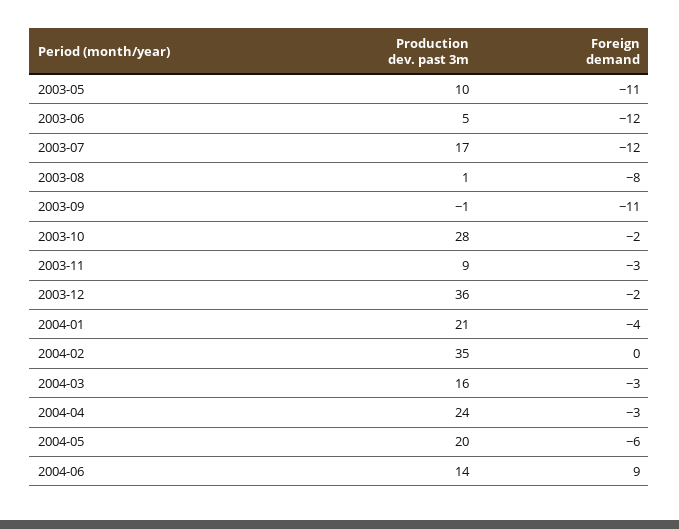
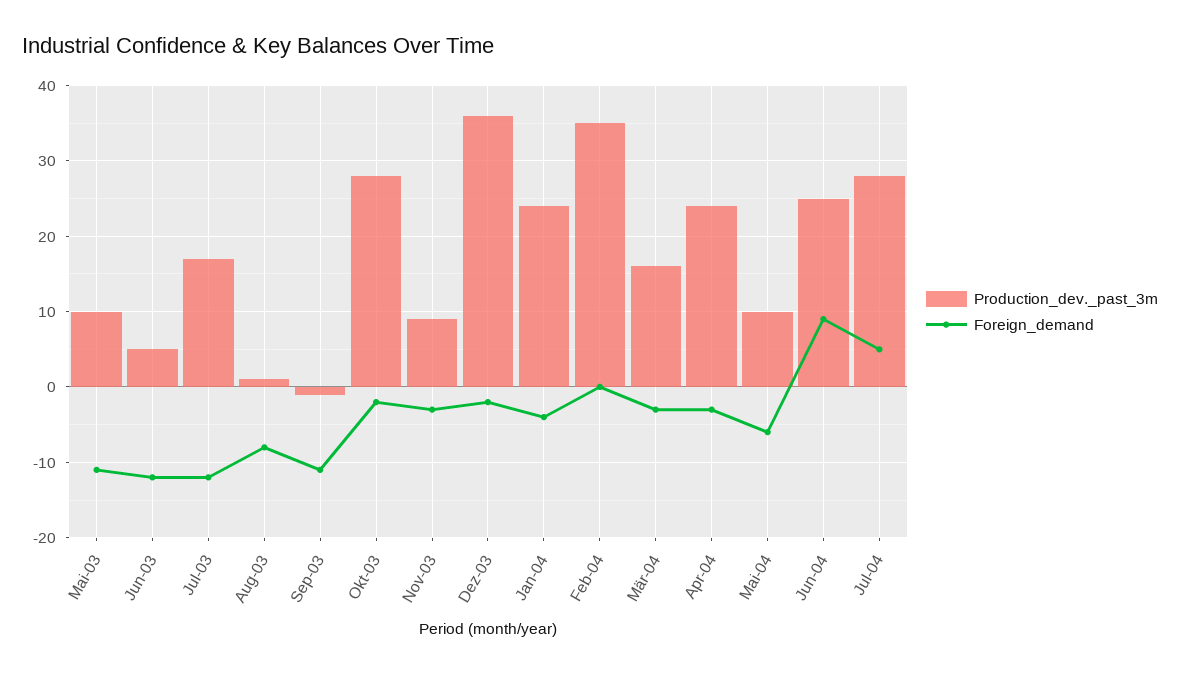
Production dev. past 3m, 2004-01: 21 -> 24
Production dev. past 3m, 2004-05: 20 -> 10
Production dev. past 3m, 2004-06: 14 -> 25
Production dev. past 3m, Jul-04: none -> 28
Foreign demand, Jul-04: none -> 5

